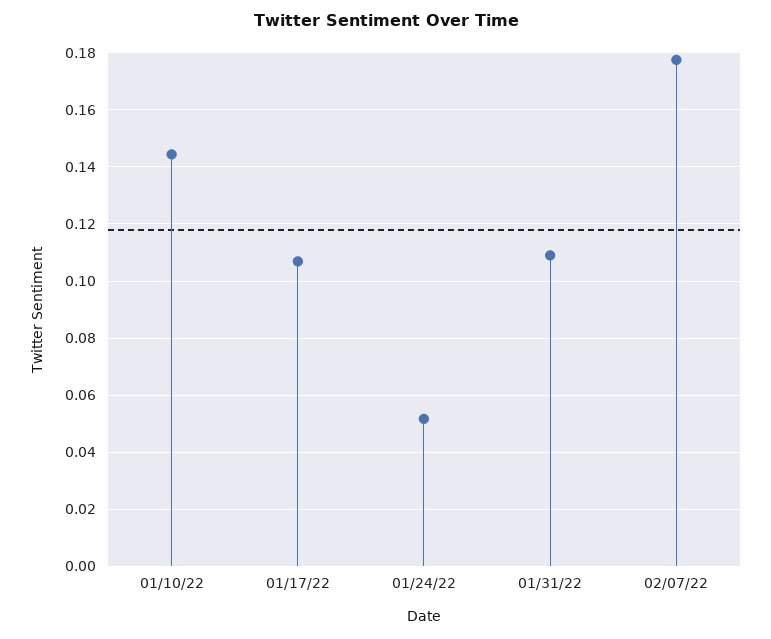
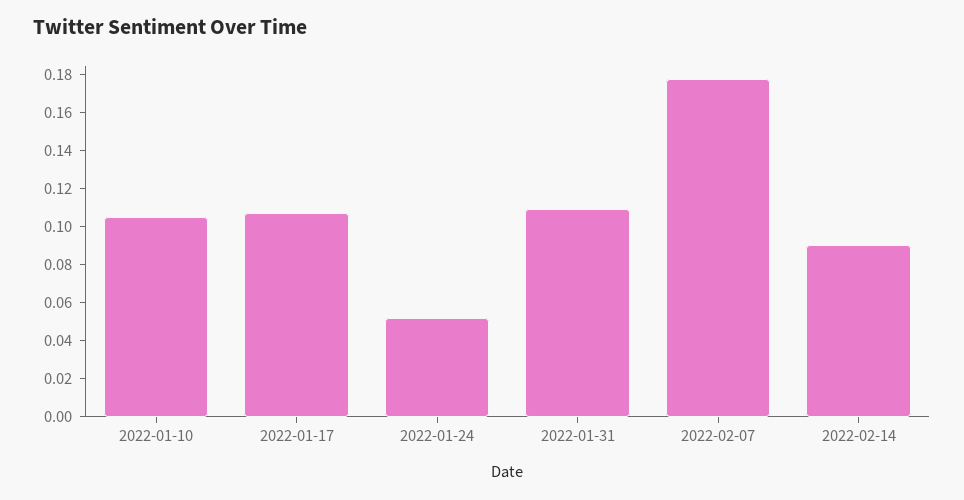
01/10/22: 0.145 -> 0.105
2022-02-14: none -> 0.09

